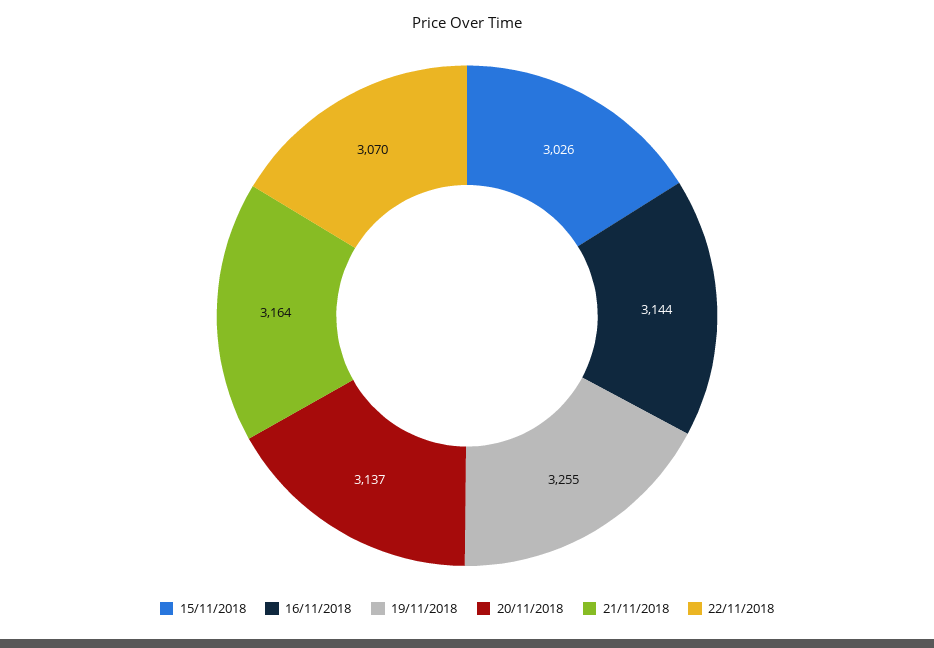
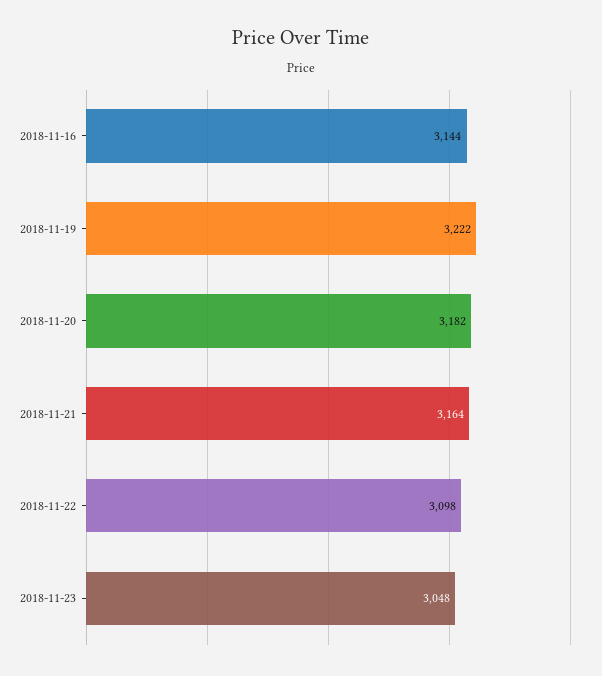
15/11/2018: 3026 -> none
19/11/2018: 3255 -> 3222
20/11/2018: 3137 -> 3182
22/11/2018: 3070 -> 3098
2018-11-23: none -> 3048

